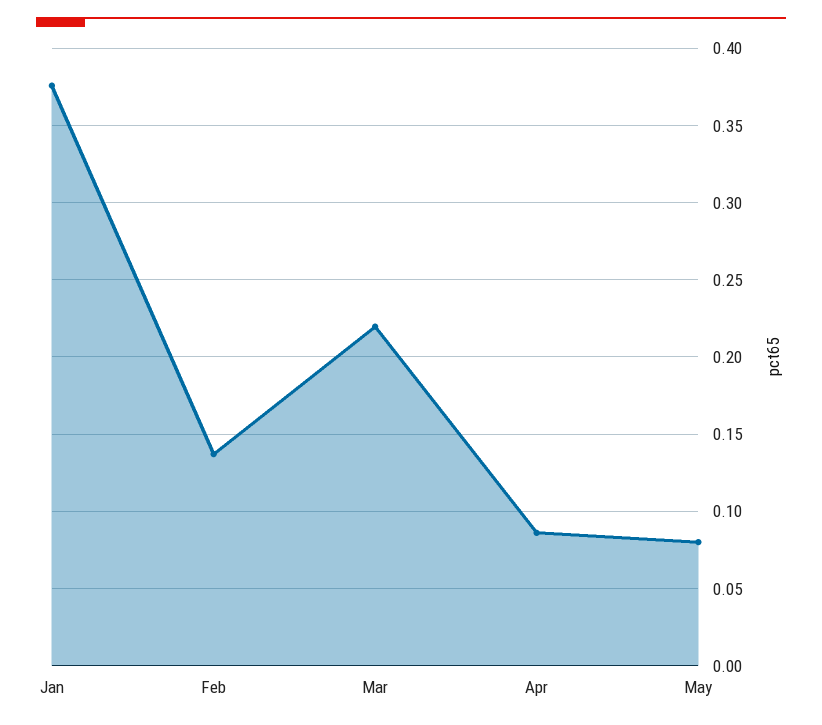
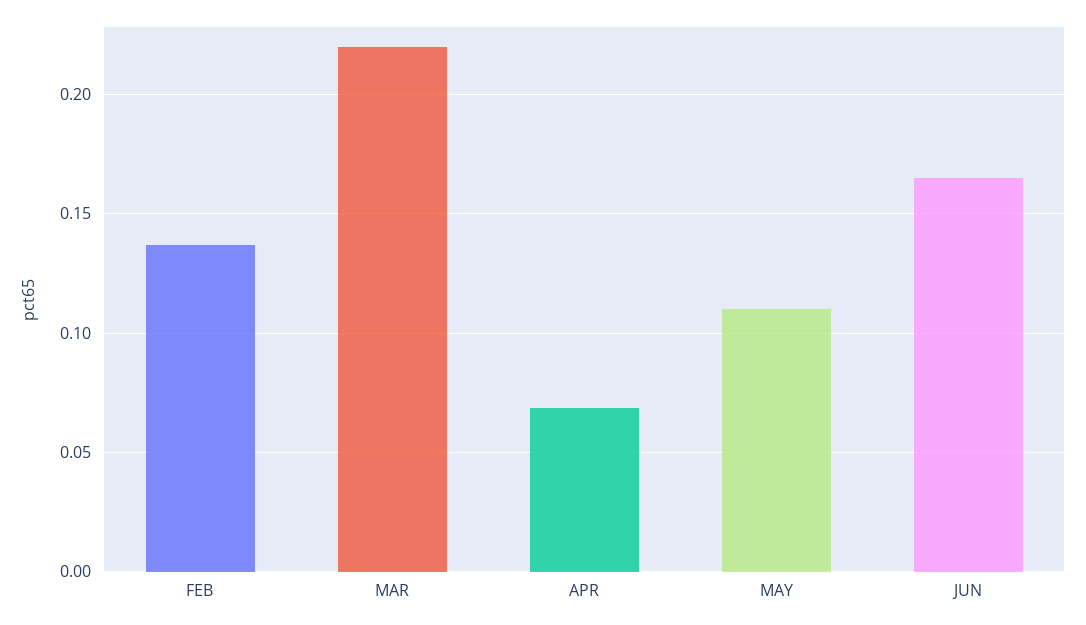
Jan: 0.375 -> none
Apr: 0.085 -> 0.07
May: 0.08 -> 0.11
JUN: none -> 0.165

